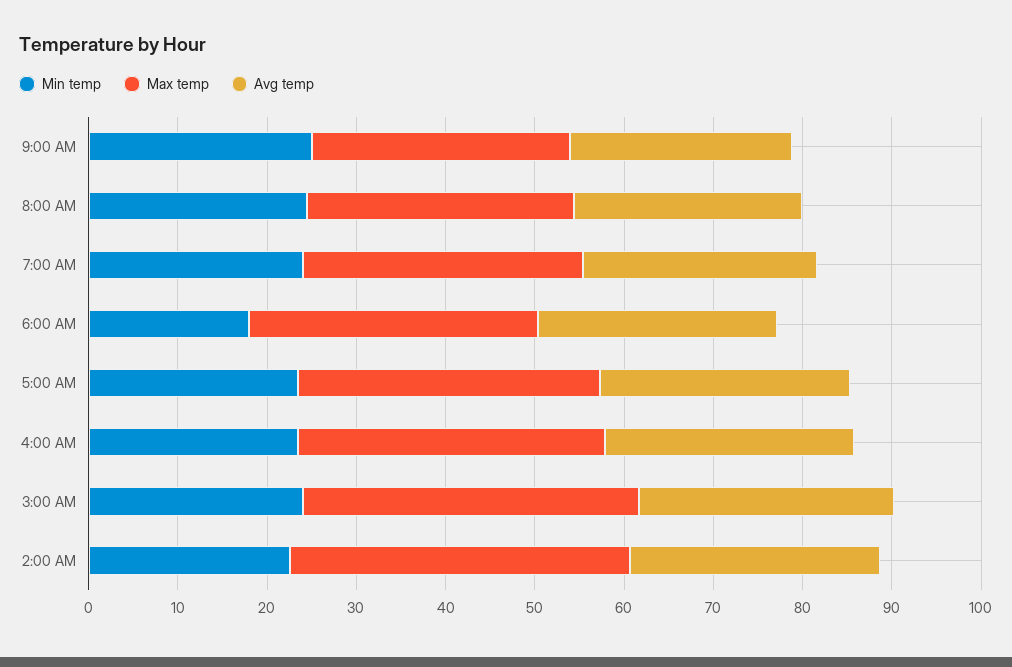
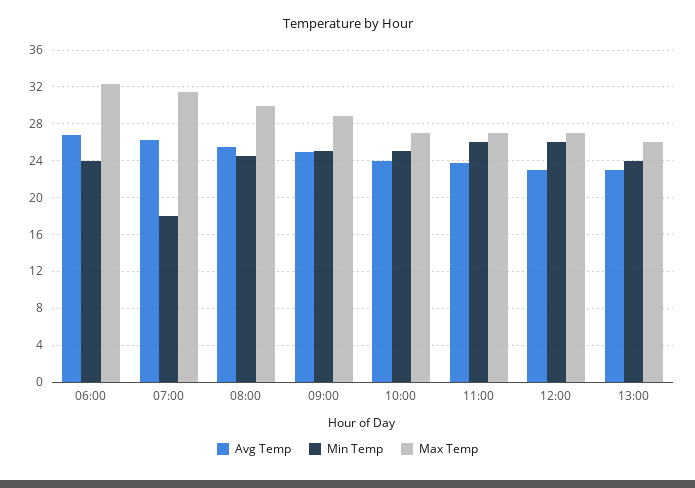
Min temp, 7:00 AM: 24 -> 18
Min temp, 6:00 AM: 18 -> 24
Min temp, 5:00 AM: 24 -> none
Max temp, 5:00 AM: 34 -> none
Avg temp, 5:00 AM: 28 -> none
Min temp, 4:00 AM: 24 -> none
Max temp, 4:00 AM: 34 -> none
Avg temp, 4:00 AM: 28 -> none
Min temp, 3:00 AM: 24 -> none
Max temp, 3:00 AM: 38 -> none
Avg temp, 3:00 AM: 28 -> none
Min temp, 2:00 AM: 22 -> none
Max temp, 2:00 AM: 38 -> none
Avg temp, 2:00 AM: 28 -> none
Avg temp, 10:00: none -> 24
Min temp, 10:00: none -> 25
Max temp, 10:00: none -> 27
Avg temp, 11:00: none -> 24
Min temp, 11:00: none -> 26
Max temp, 11:00: none -> 27
Avg temp, 12:00: none -> 23
Min temp, 12:00: none -> 26
Max temp, 12:00: none -> 27
Avg temp, 13:00: none -> 23
Min temp, 13:00: none -> 24
Max temp, 13:00: none -> 26

